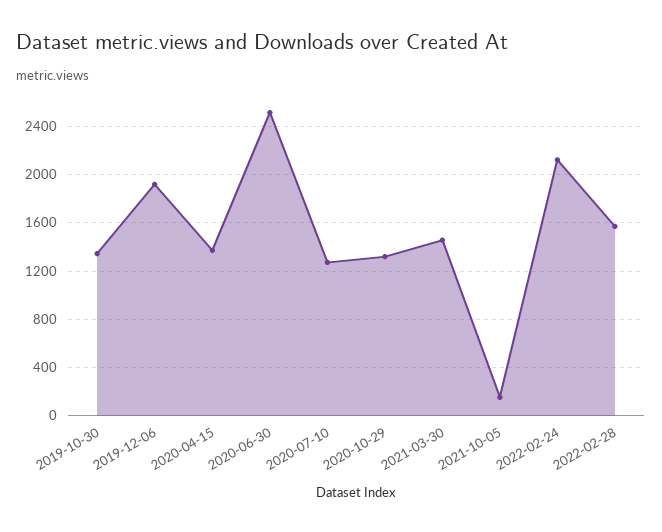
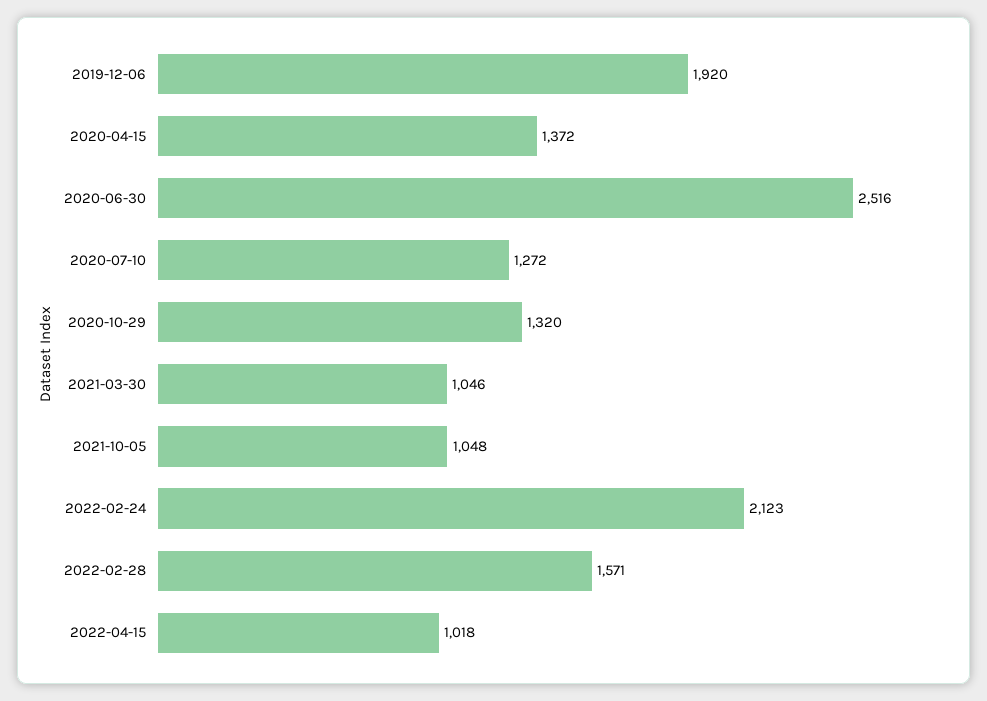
2019-10-30: 1350 -> none
2021-03-30: 1450 -> 1046
2021-10-05: 150 -> 1048
2022-04-15: none -> 1018

